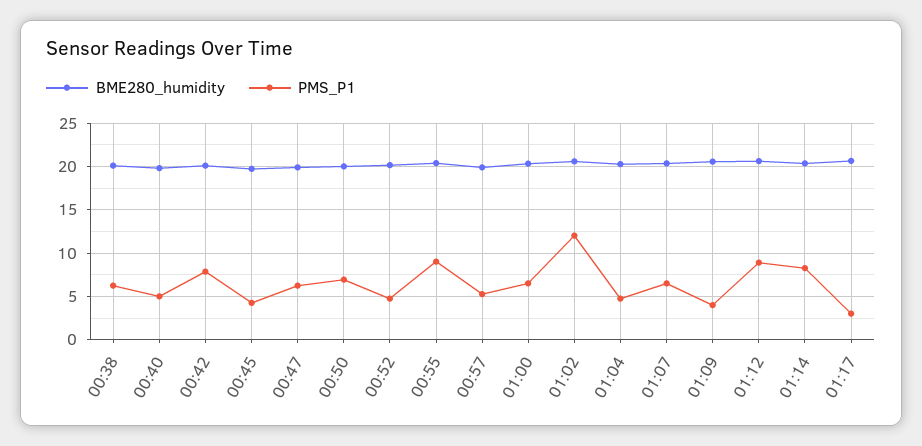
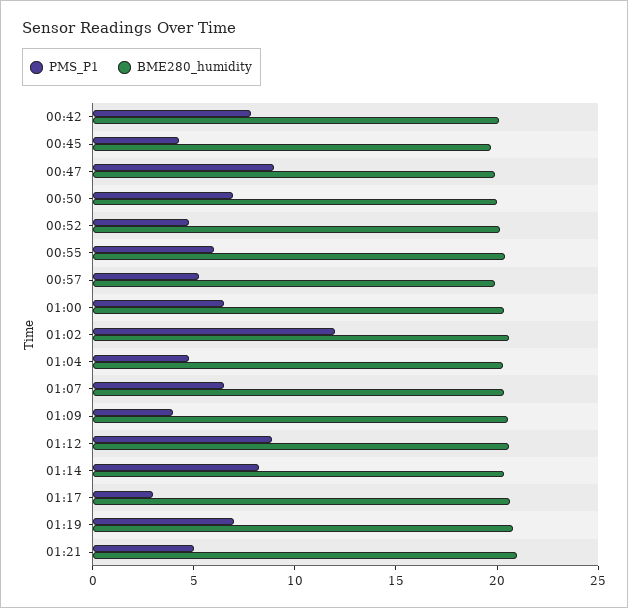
BME280_humidity, 00:38: 20 -> none
PMS_P1, 00:38: 6 -> none
BME280_humidity, 00:40: 20 -> none
PMS_P1, 00:40: 5 -> none
PMS_P1, 00:47: 6 -> 9
PMS_P1, 00:55: 9 -> 6
PMS_P1, 01:19: none -> 7
BME280_humidity, 01:19: none -> 21
PMS_P1, 01:21: none -> 5
BME280_humidity, 01:21: none -> 21

